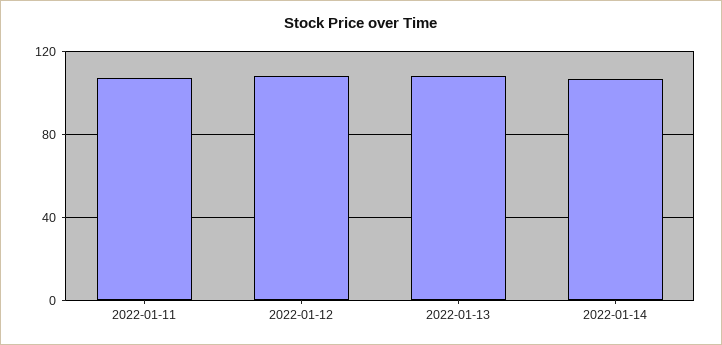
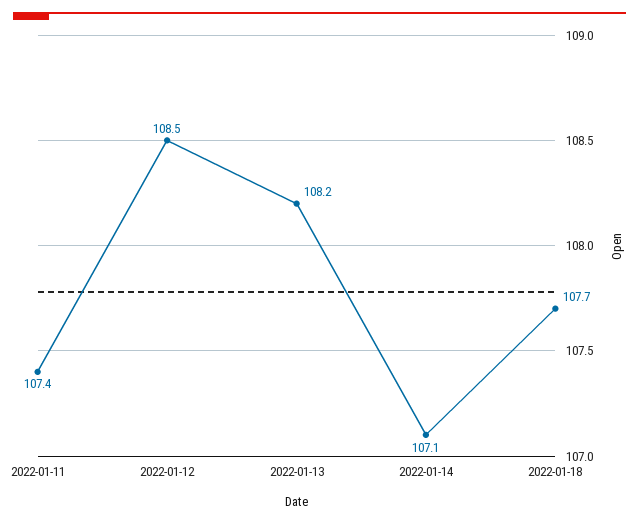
2022-01-18: none -> 107.7

